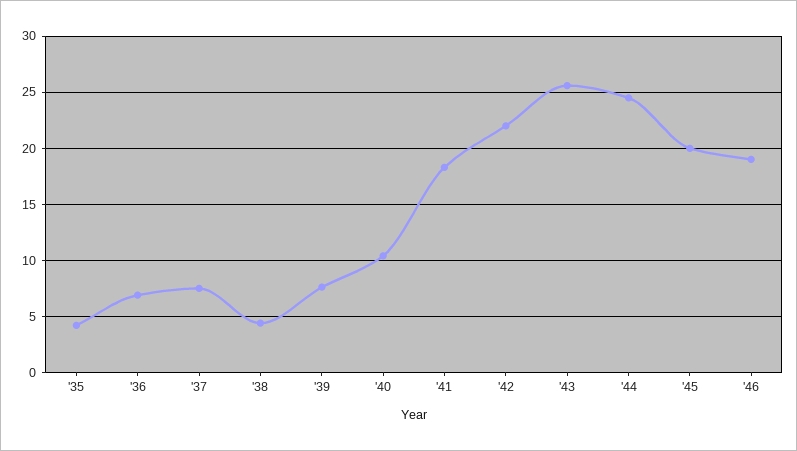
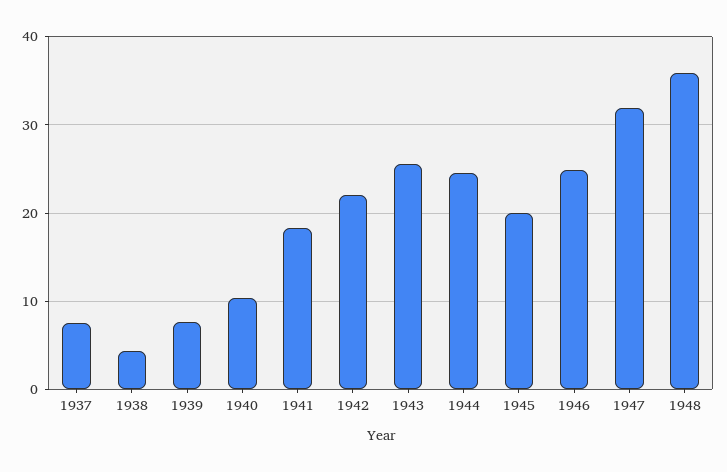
'35: 4 -> none
'36: 7 -> none
'46: 19 -> 25
1947: none -> 32
1948: none -> 36

